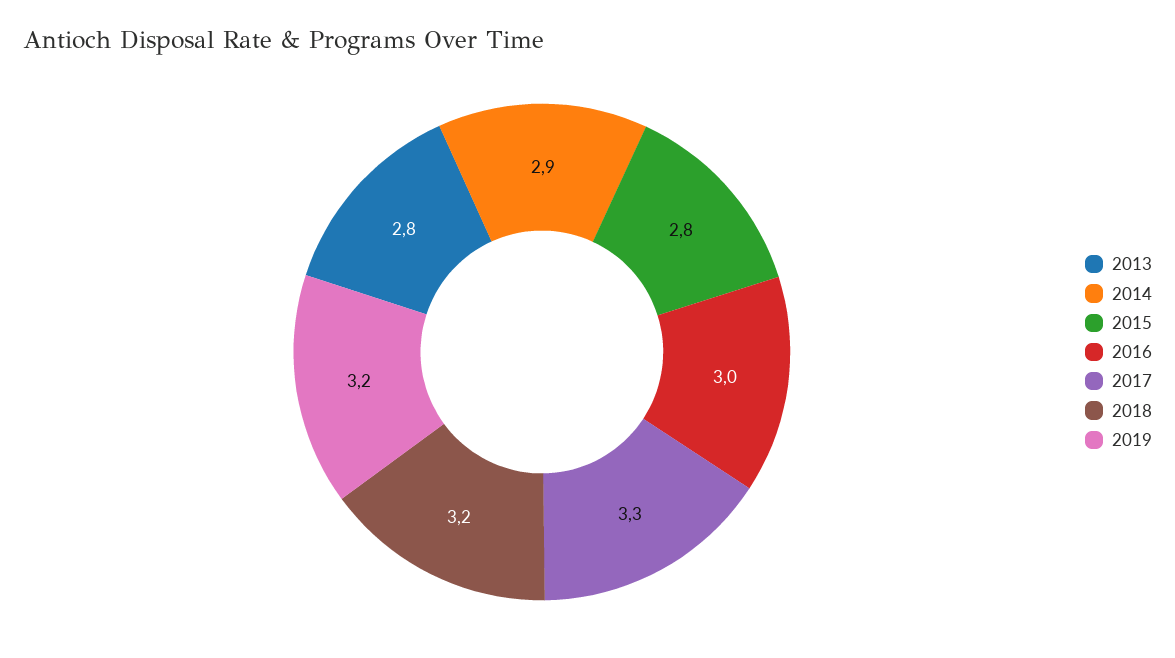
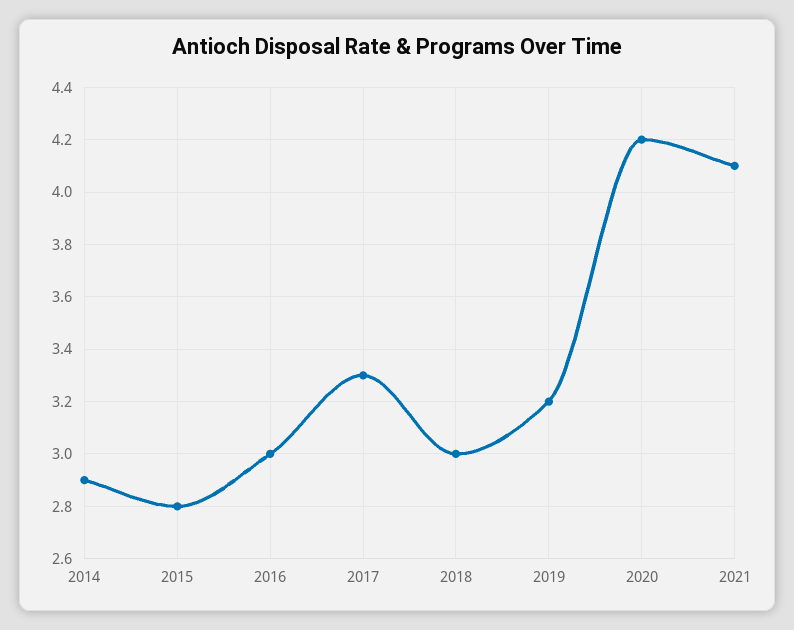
2013: 2.8 -> none
2018: 3.2 -> 3
2020: none -> 4.2
2021: none -> 4.1

